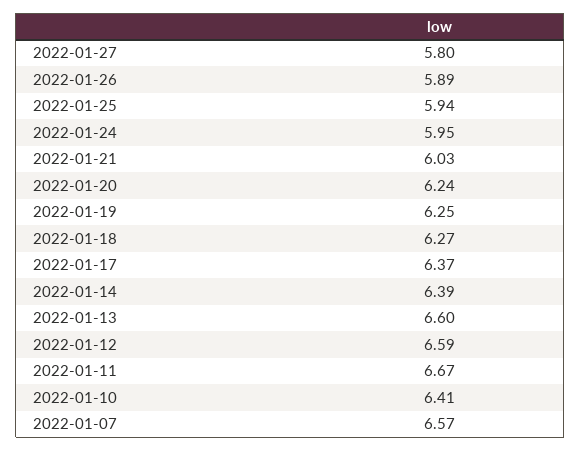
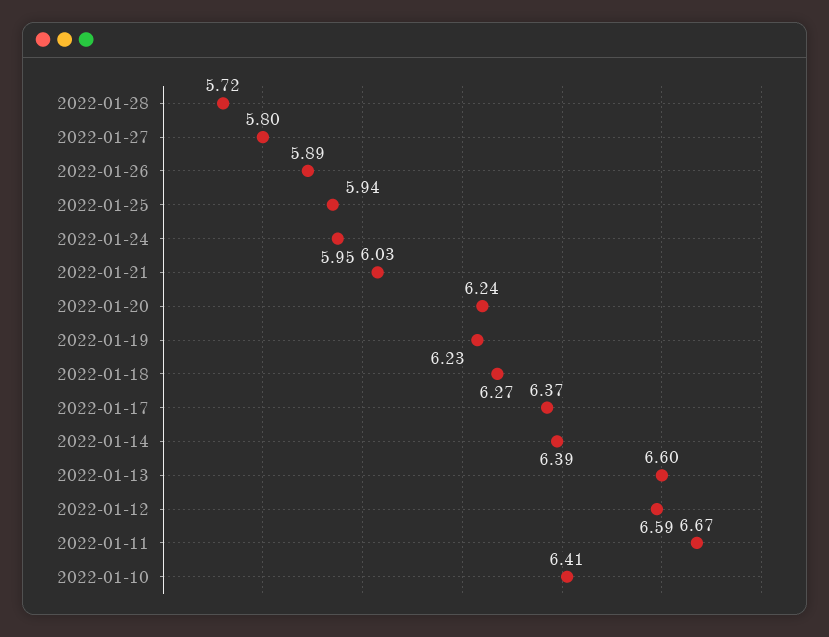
2022-01-19: 6.25 -> 6.23
2022-01-07: 6.57 -> none
2022-01-28: none -> 5.72

